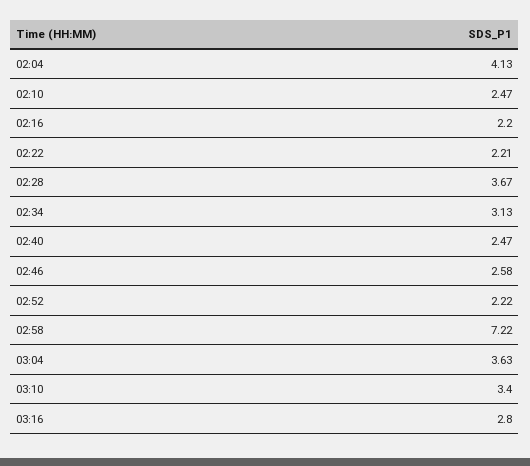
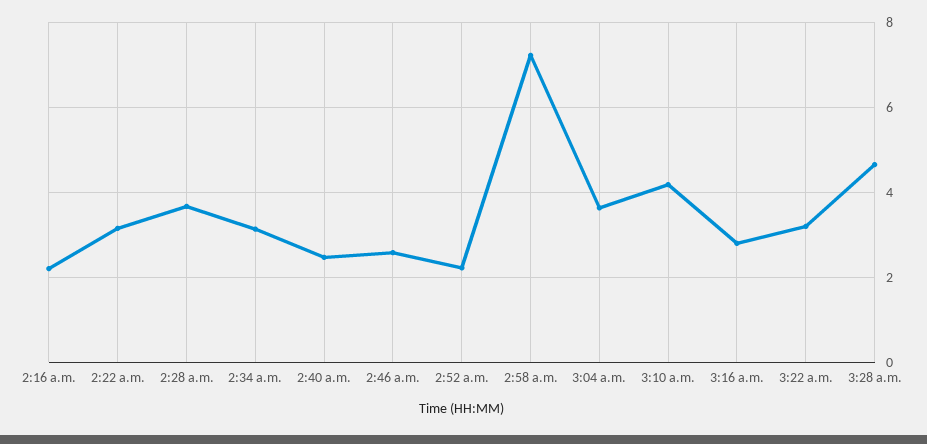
02:04: 4.13 -> none
02:10: 2.47 -> none
02:22: 2.21 -> 3.2
03:10: 3.4 -> 4.2
3:22 a.m.: none -> 3.2
3:28 a.m.: none -> 4.6

